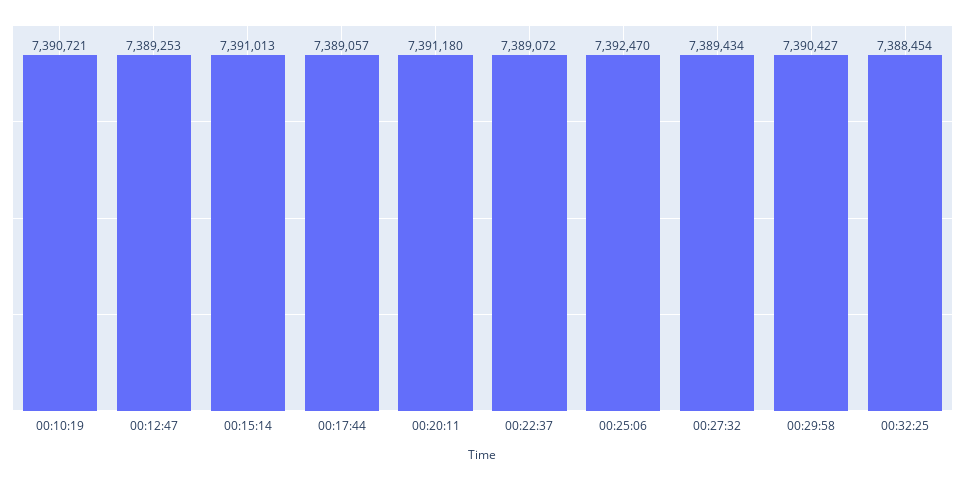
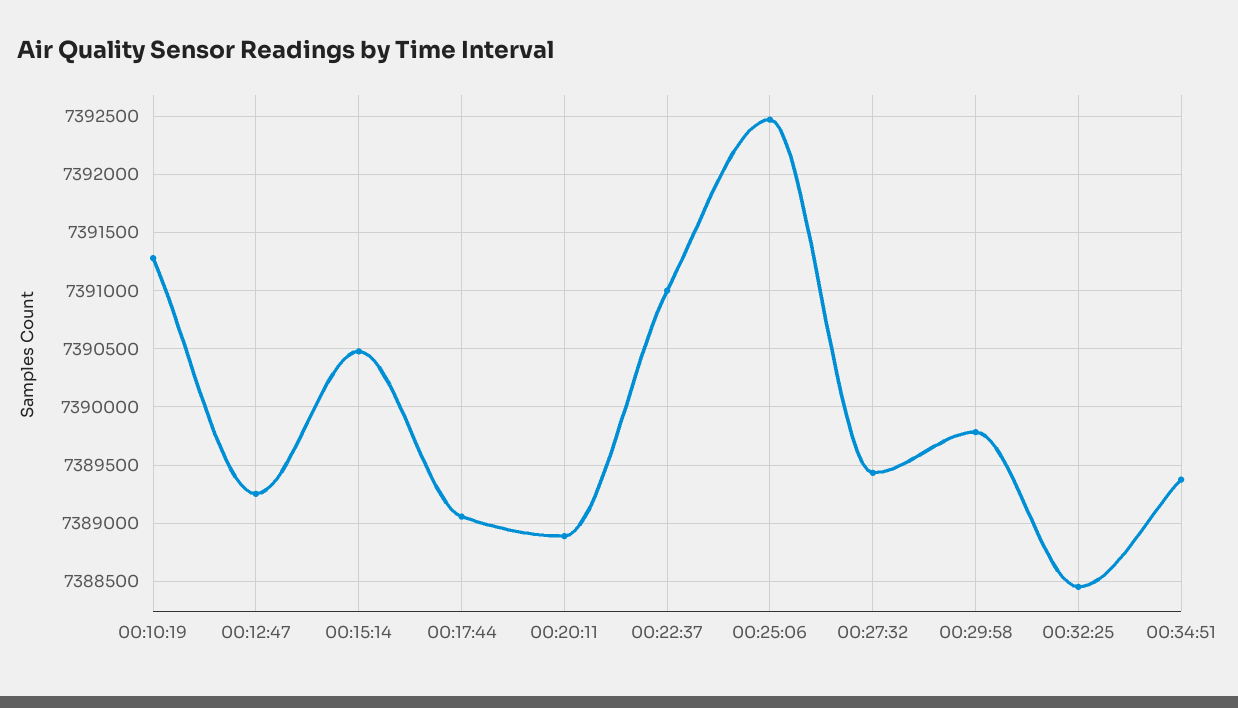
00:10:19: 7390721 -> 7391300
00:15:14: 7391013 -> 7390500
00:20:11: 7391180 -> 7388900
00:22:37: 7389072 -> 7391000
00:29:58: 7390427 -> 7389800
00:34:51: none -> 7389400

